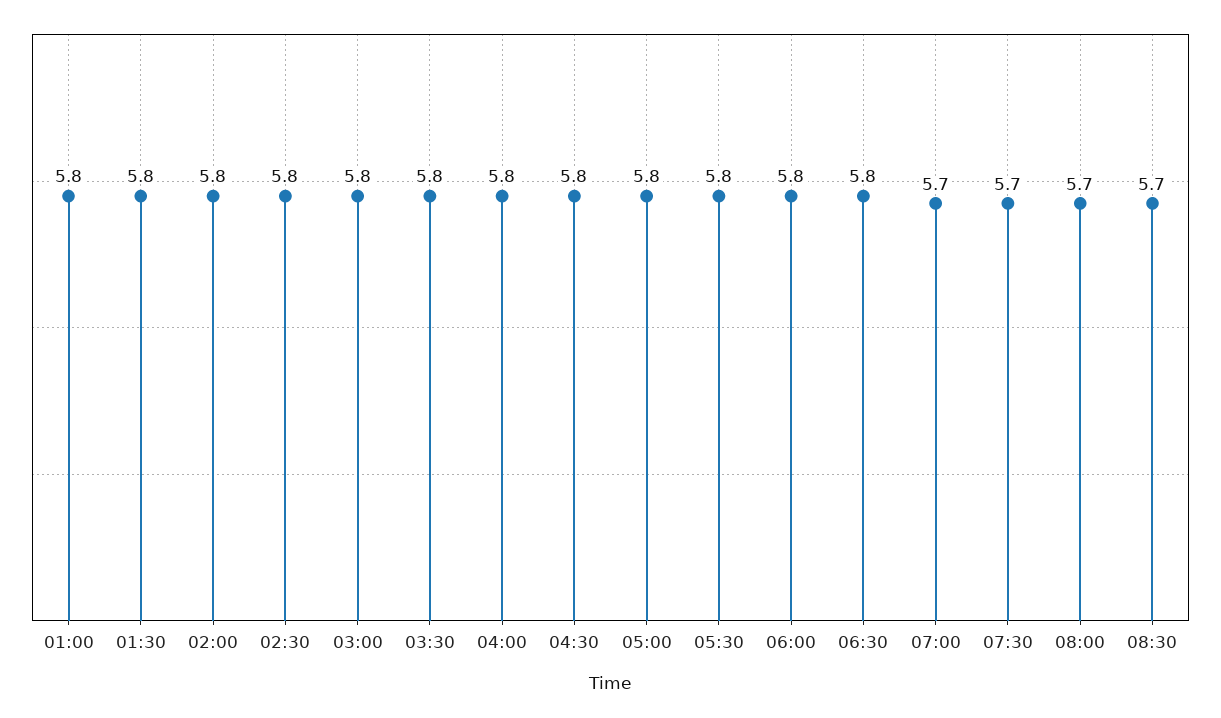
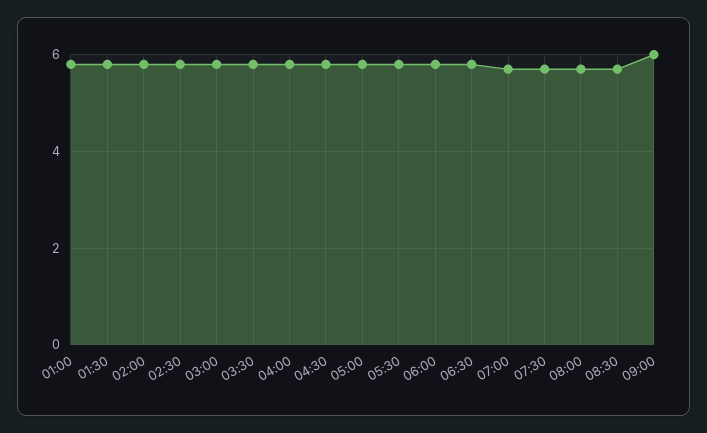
09:00: none -> 6

